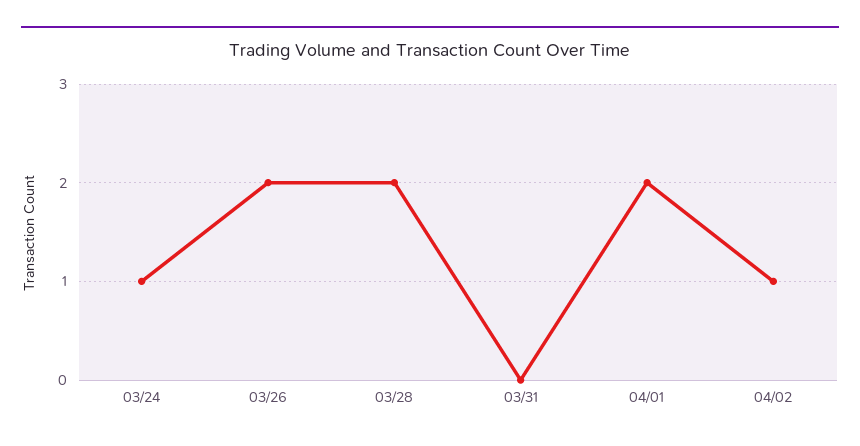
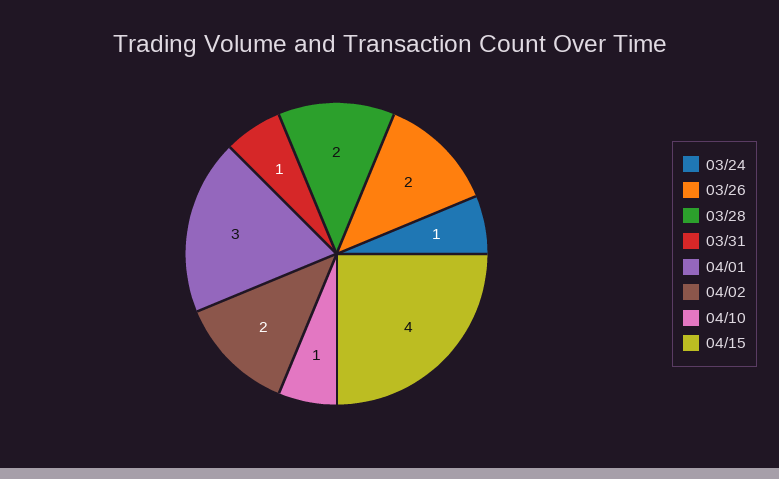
03/31: 0 -> 1
04/01: 2 -> 3
04/02: 1 -> 2
04/10: none -> 1
04/15: none -> 4

